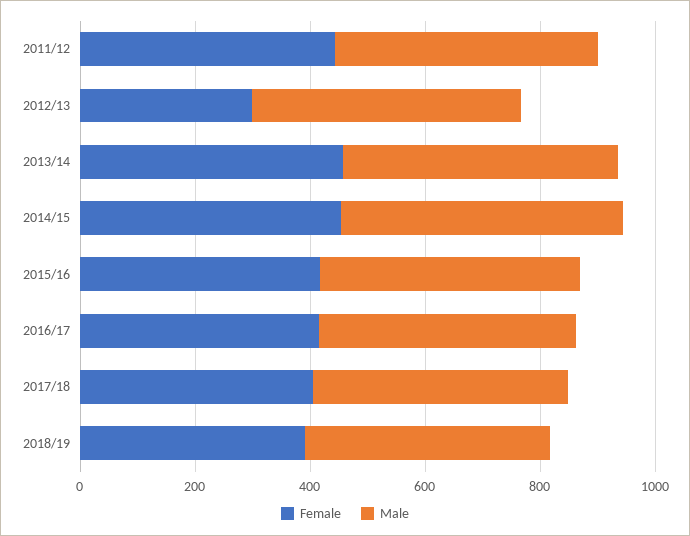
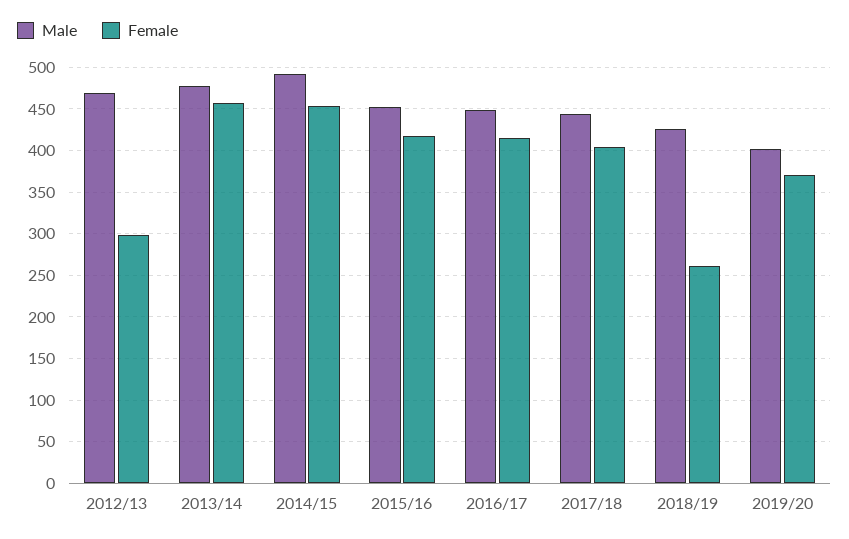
Female, 2011/12: 450 -> none
Male, 2011/12: 450 -> none
Female, 2018/19: 400 -> 260
Male, 2019/20: none -> 400
Female, 2019/20: none -> 370

